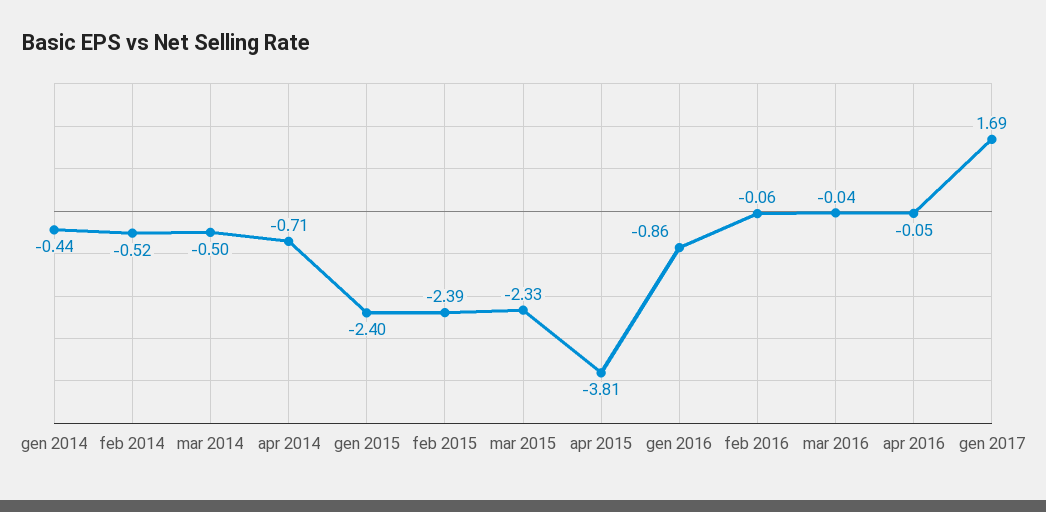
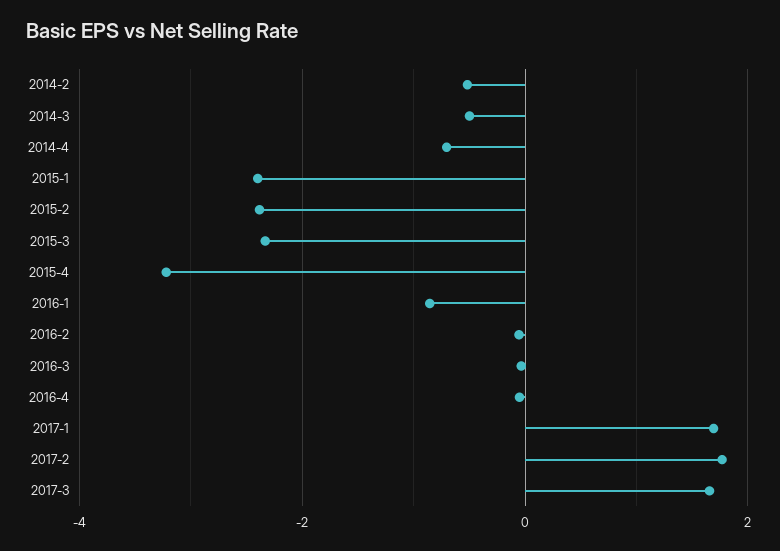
gen 2014: -0.44 -> none
apr 2015: -3.81 -> -3.2
2017-2: none -> 1.8
2017-3: none -> 1.6

